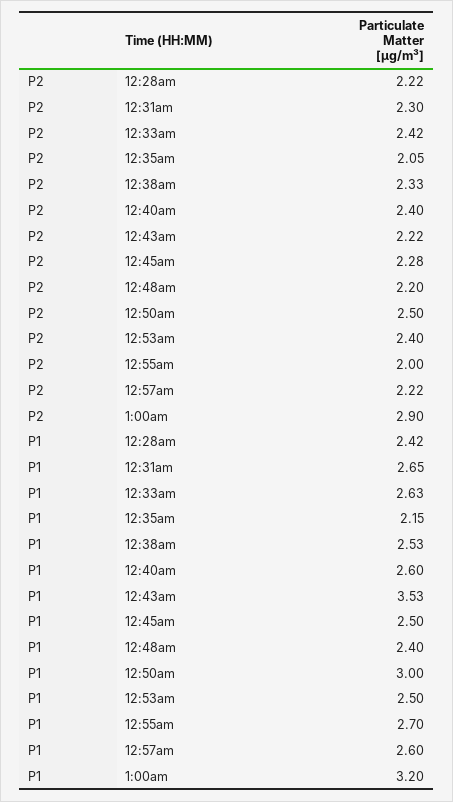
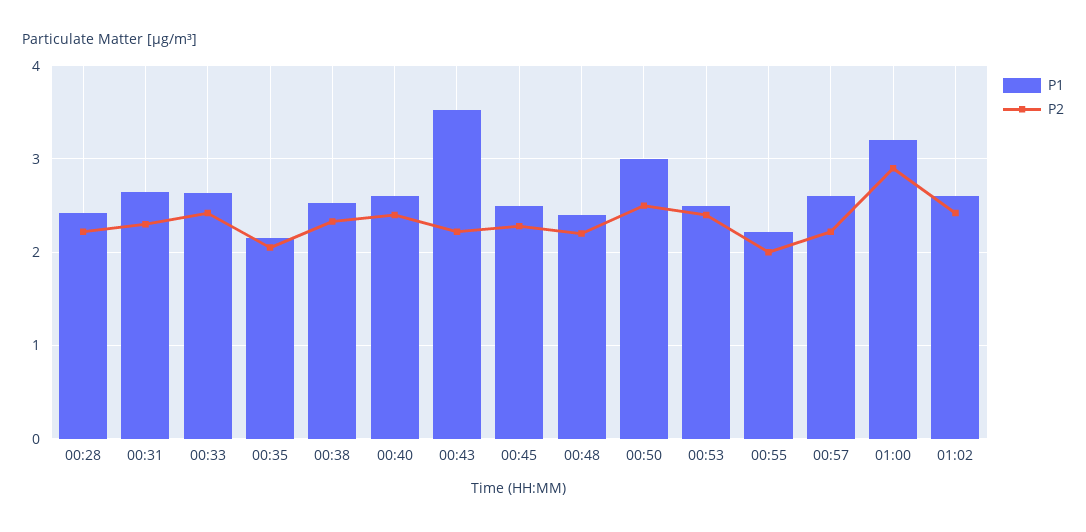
P1, 12:55am: 2.7 -> 2.2
P1, 01:02: none -> 2.6
P2, 01:02: none -> 2.4

